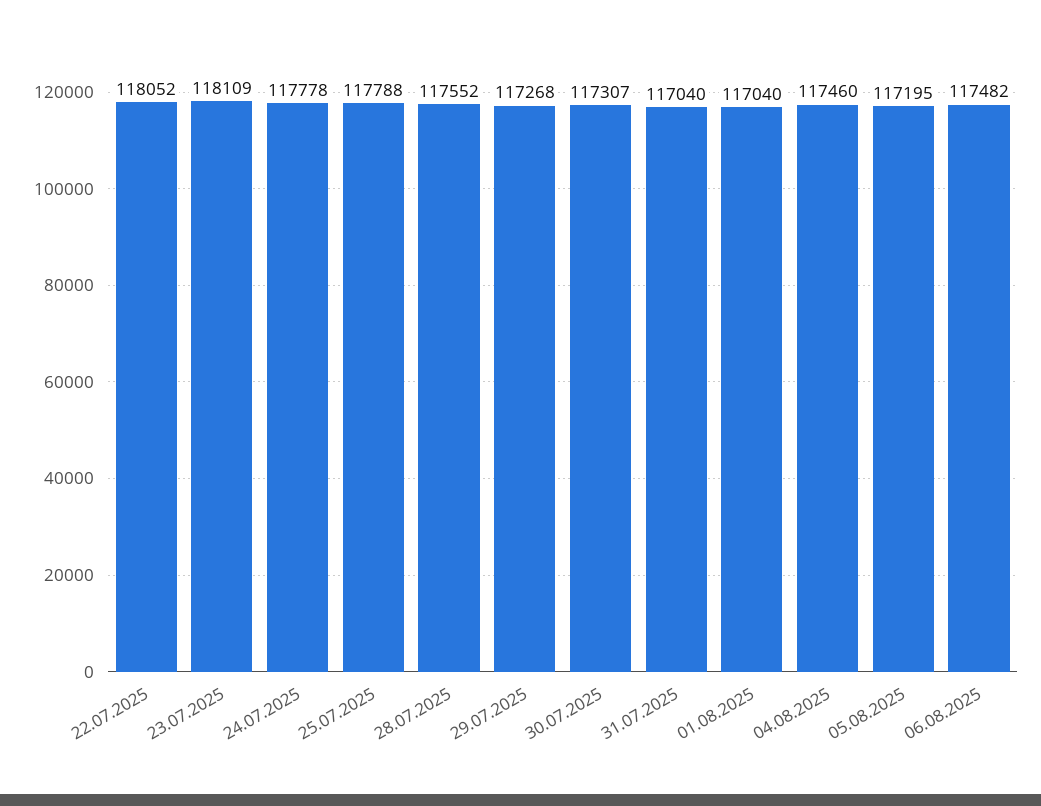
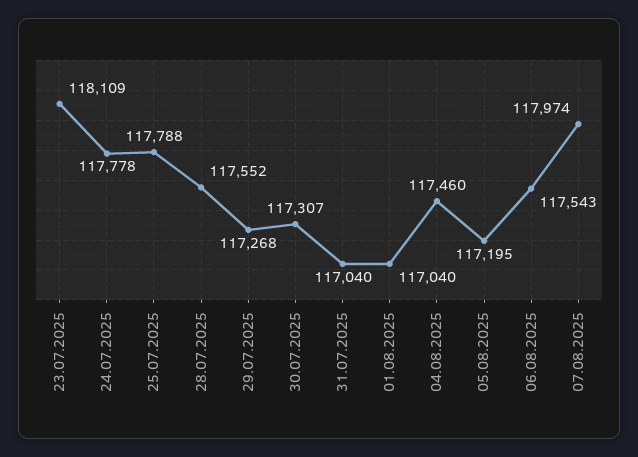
22.07.2025: 118052 -> none
06.08.2025: 117482 -> 117543
07.08.2025: none -> 117974

